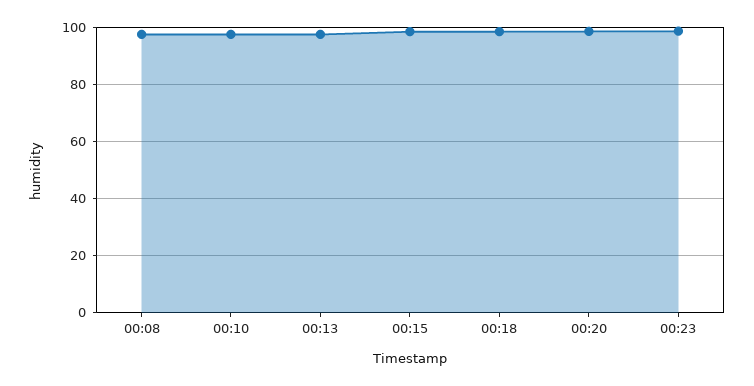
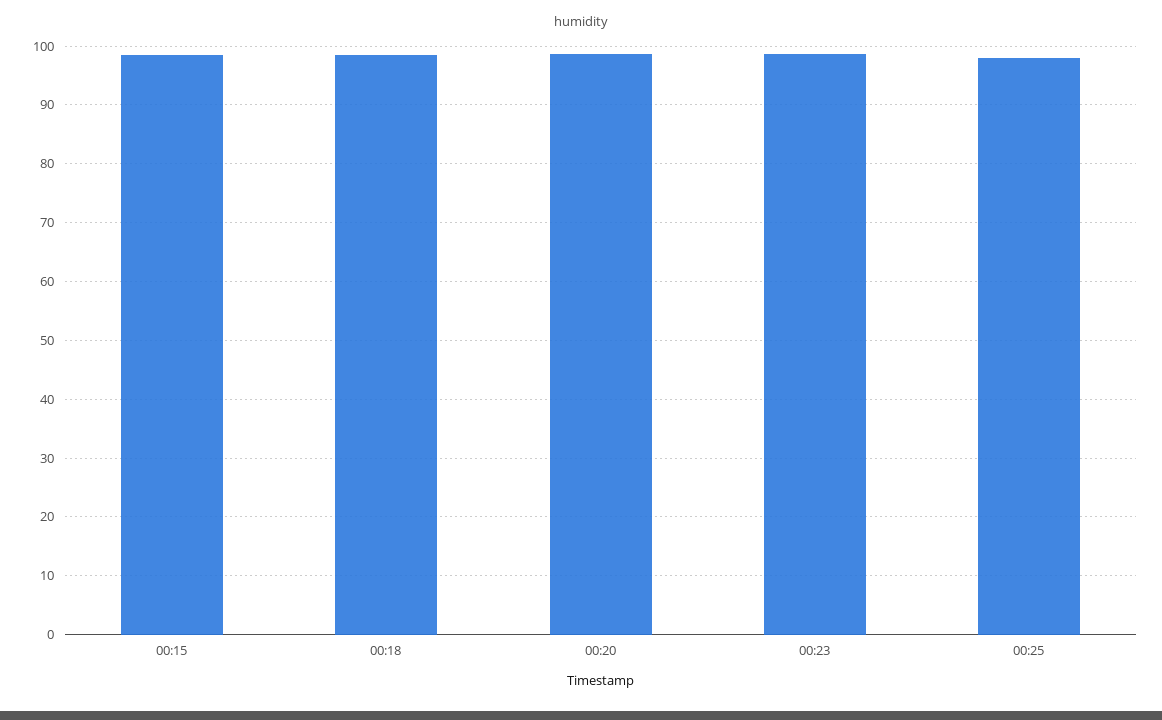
00:08: 97.5 -> none
00:10: 97.5 -> none
00:13: 97.5 -> none
00:25: none -> 98

